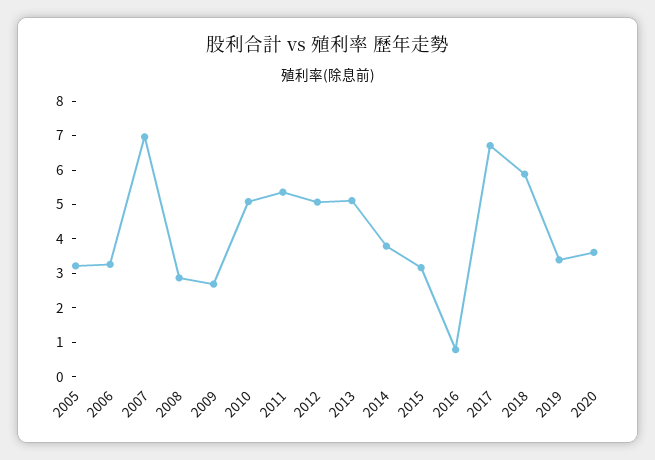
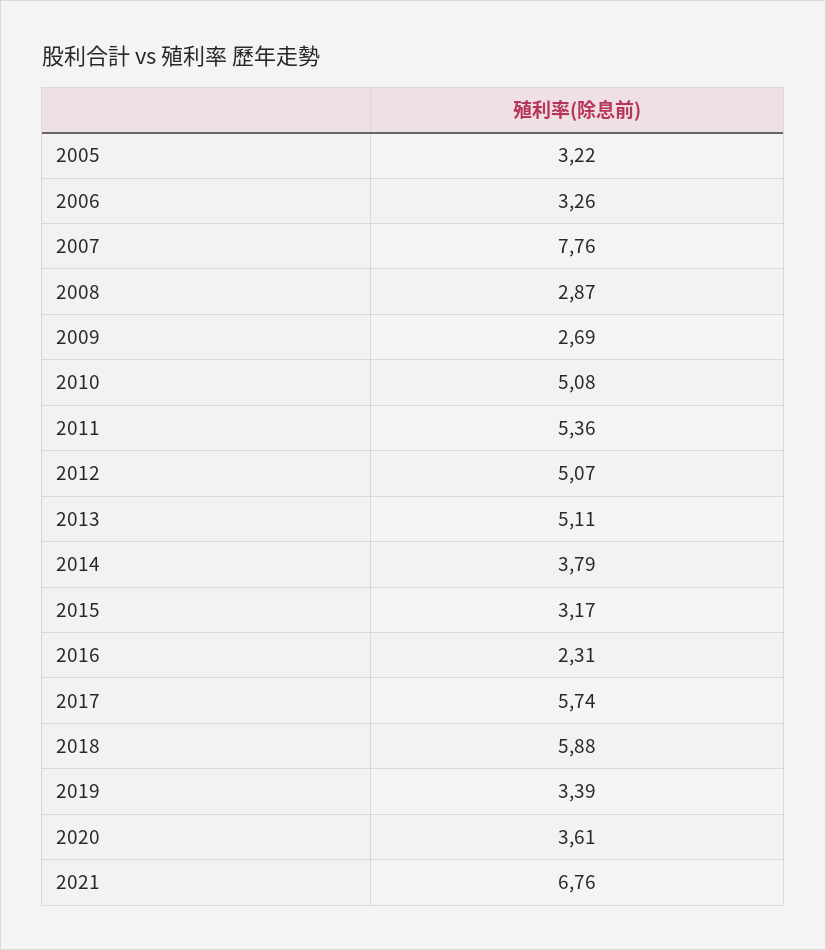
2007: 7 -> 7.76
2016: 0.75 -> 2.31
2017: 6.75 -> 5.74
2021: none -> 6.76

